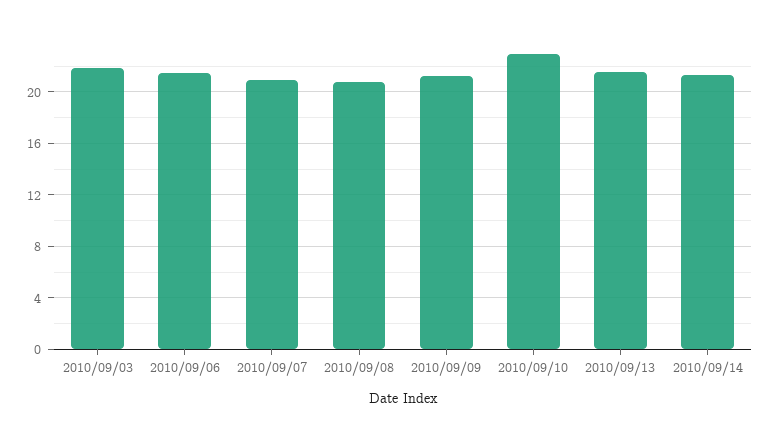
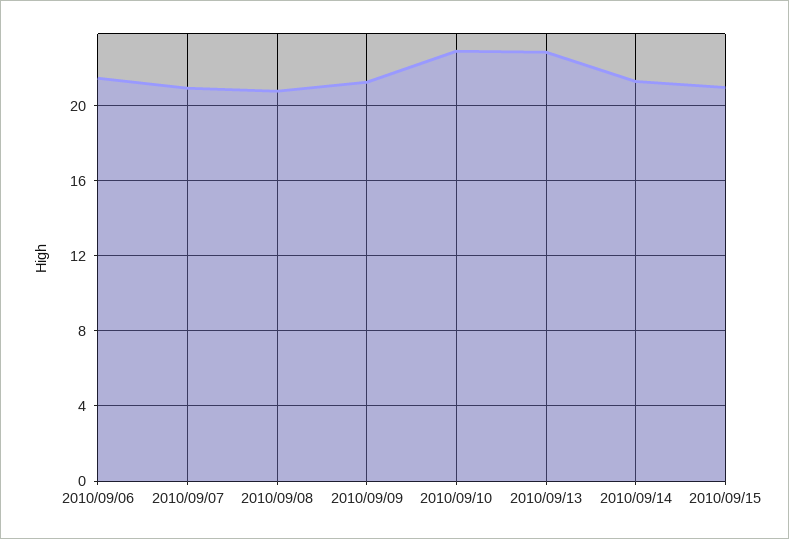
2010/09/03: 22 -> none
2010/09/13: 21.5 -> 23
2010/09/15: none -> 21

